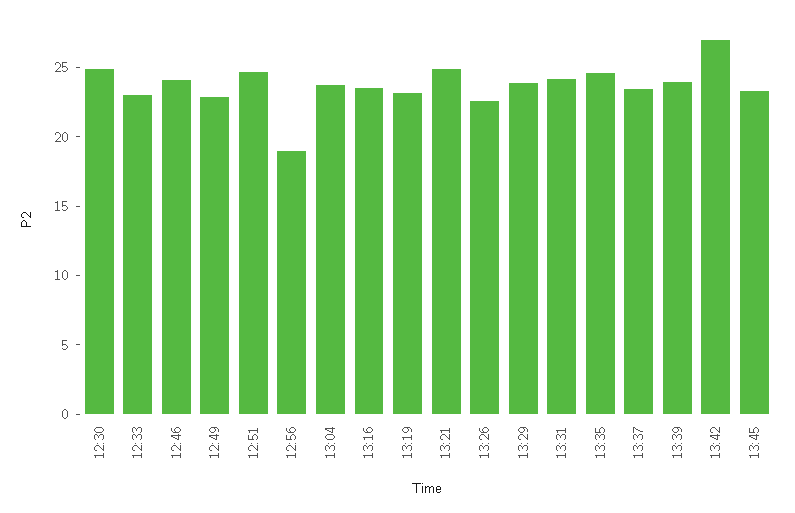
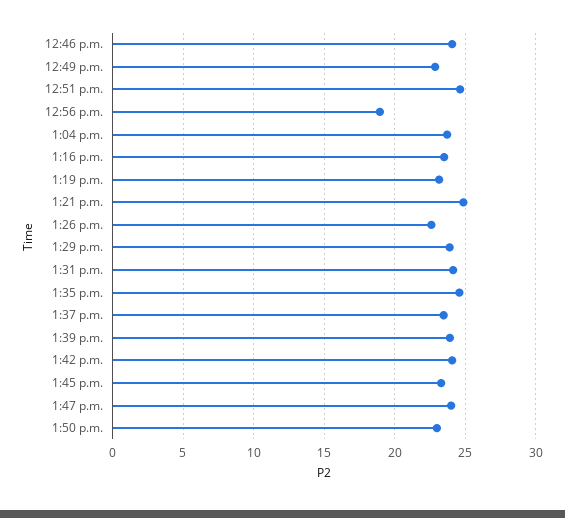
12:30: 25 -> none
12:33: 23 -> none
13:42: 27 -> 24
1:47 p.m.: none -> 24
1:50 p.m.: none -> 23

